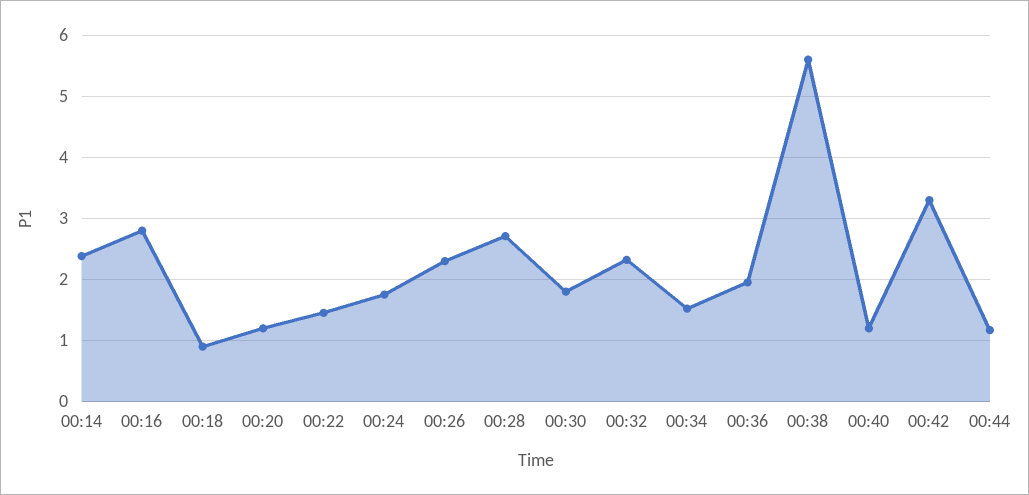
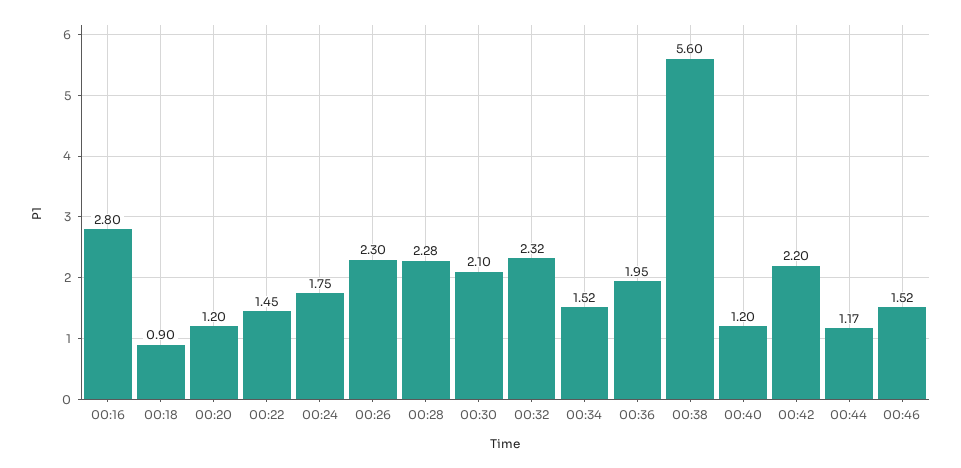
00:14: 2.4 -> none
00:28: 2.7 -> 2.28
00:30: 1.8 -> 2.1
00:42: 3.3 -> 2.2
00:46: none -> 1.52

